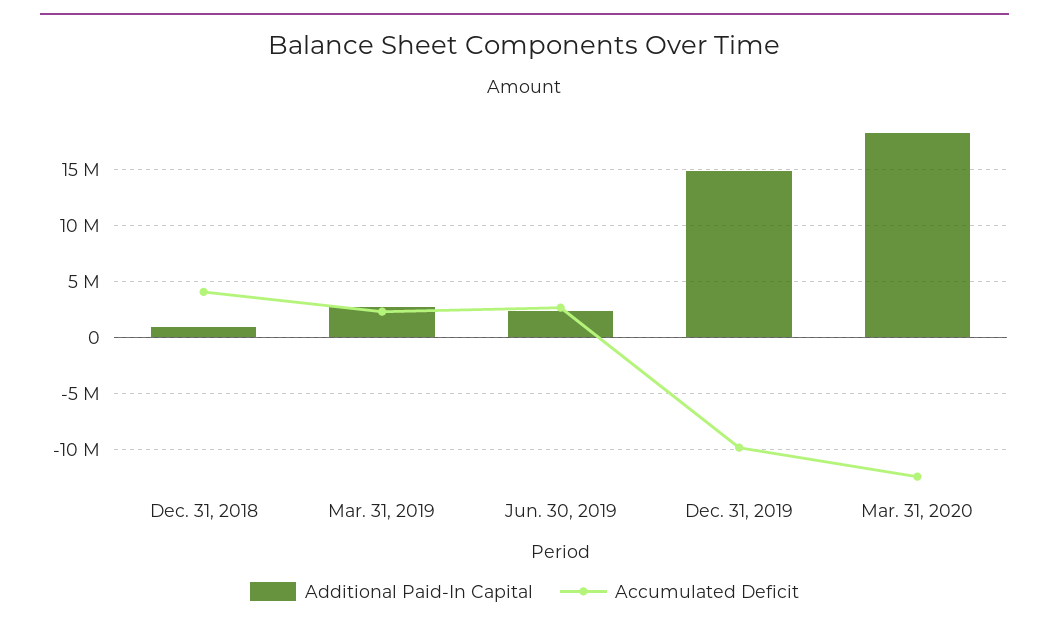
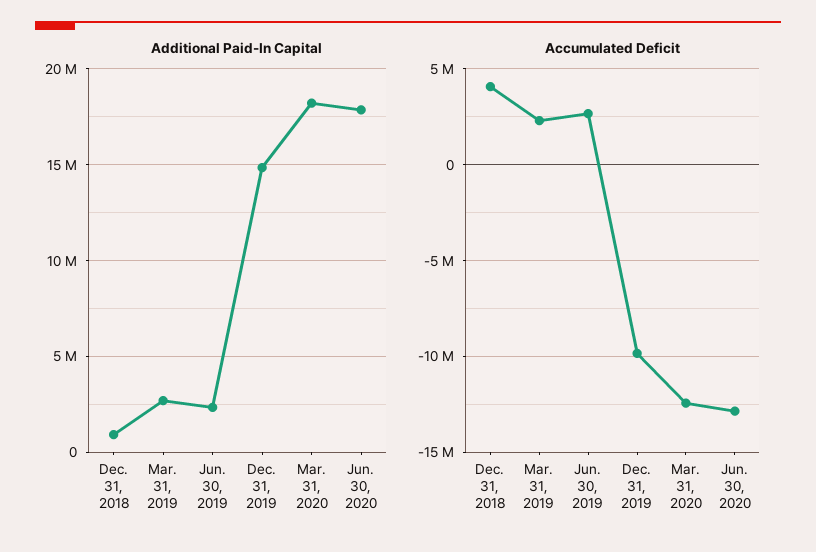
Additional Paid-In Capital, Jun. 30, 2020: none -> 18000000
Accumulated Deficit, Jun. 30, 2020: none -> -13000000

